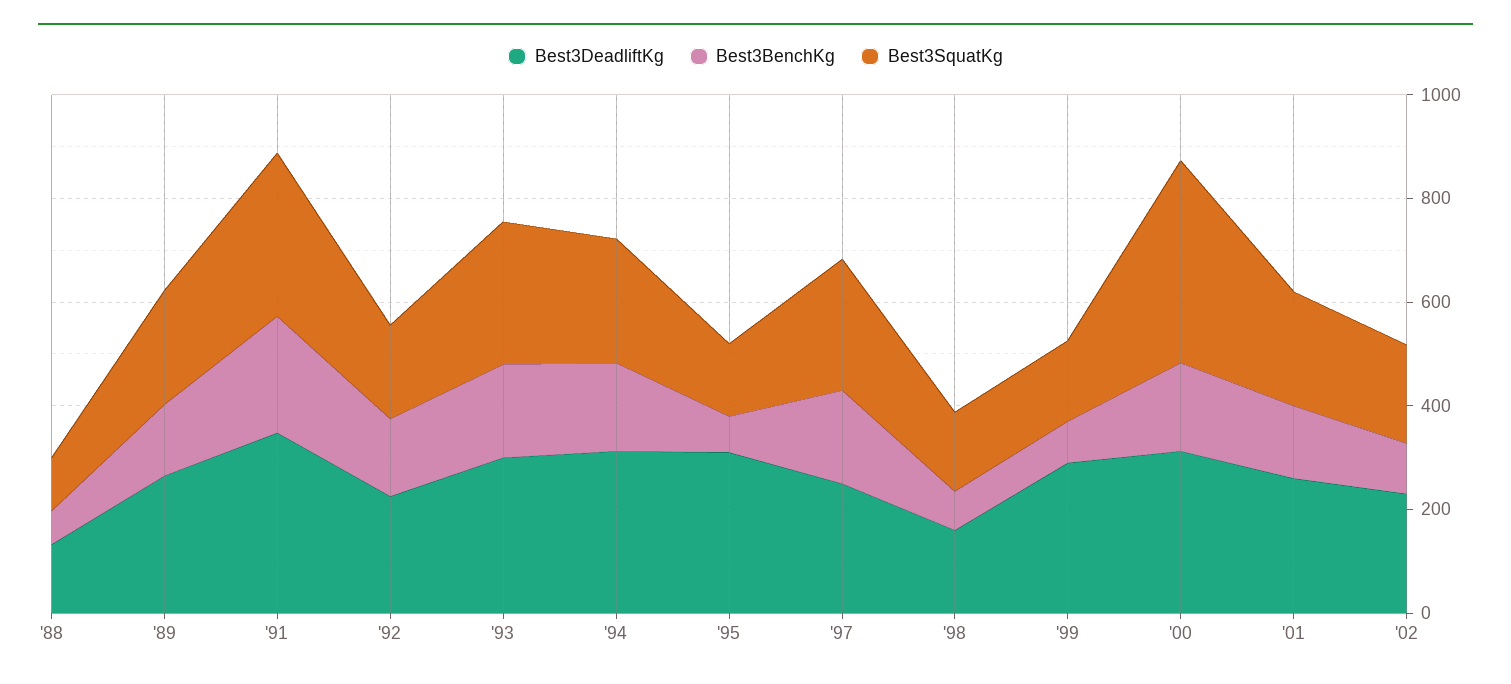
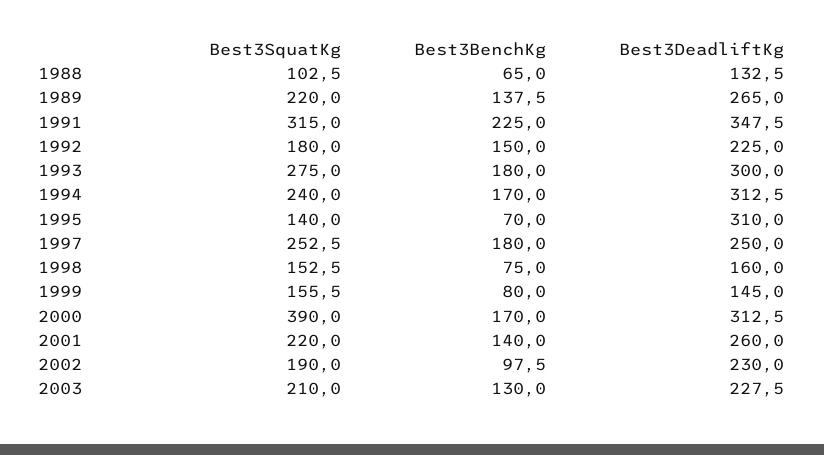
Best3DeadliftKg, '99: 300 -> 145
Best3SquatKg, 2003: none -> 210
Best3BenchKg, 2003: none -> 130
Best3DeadliftKg, 2003: none -> 227.5

